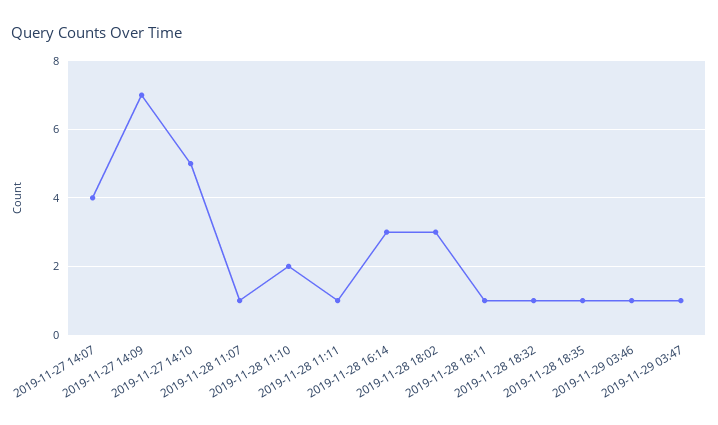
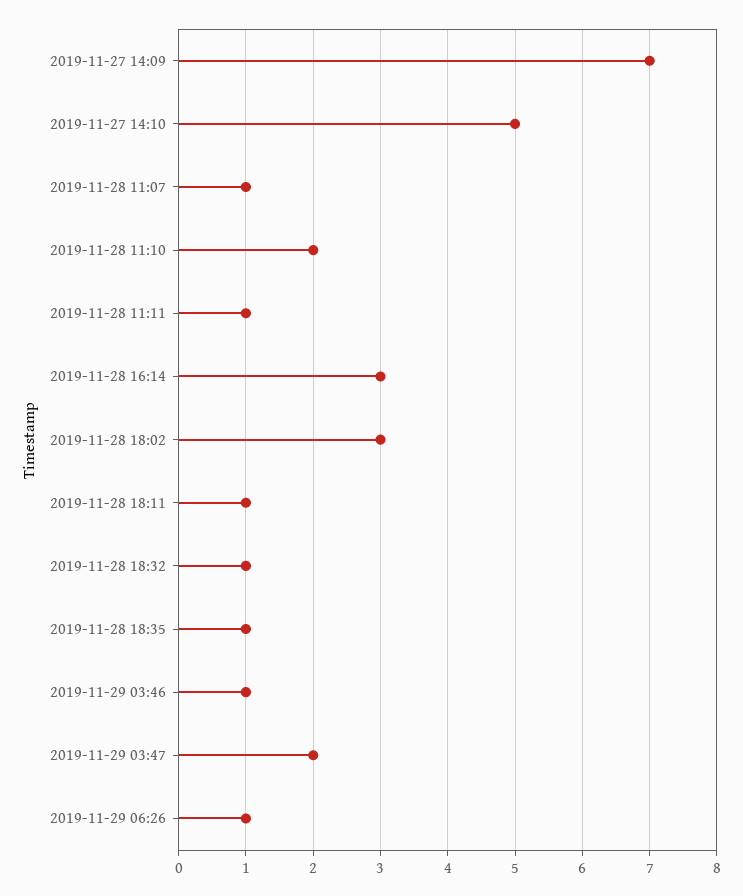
2019-11-27 14:07: 4 -> none
2019-11-29 03:47: 1 -> 2
2019-11-29 06:26: none -> 1

